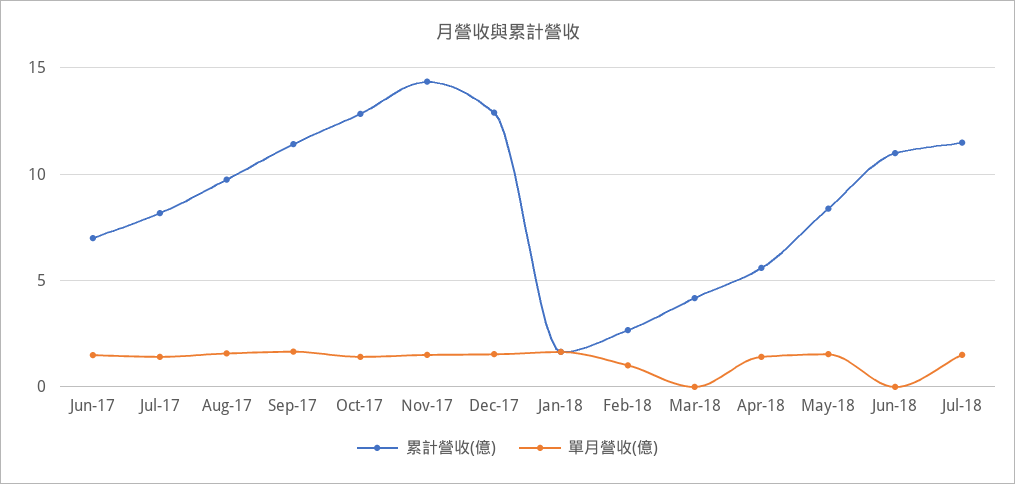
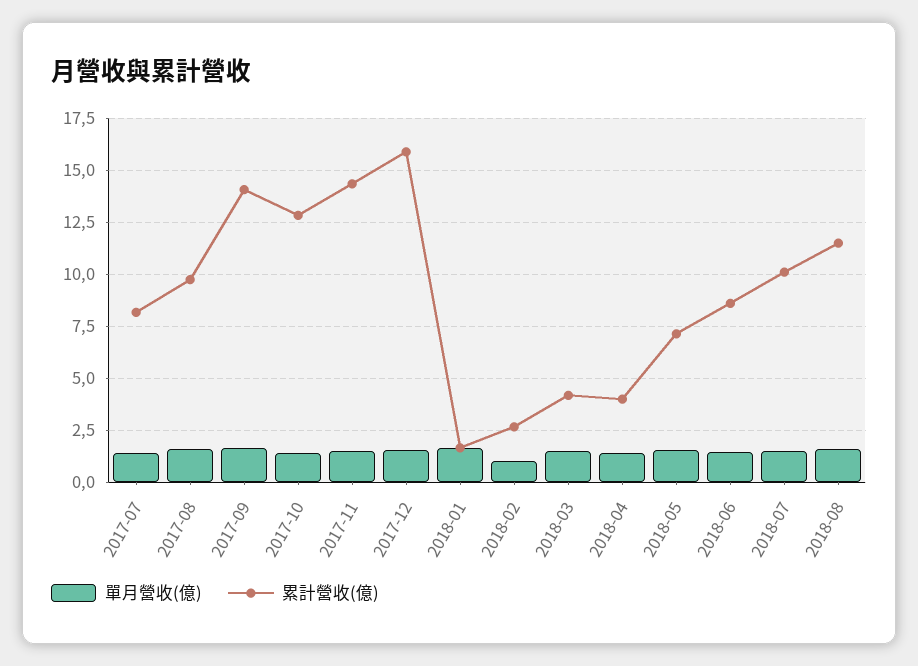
累計營收(億), Jun-17: 7 -> none
單月營收(億), Jun-17: 1.5 -> none
累計營收(億), Sep-17: 11.5 -> 14
累計營收(億), Dec-17: 13 -> 16
單月營收(億), Mar-18: 0 -> 1.5
累計營收(億), Apr-18: 5.5 -> 4
累計營收(億), May-18: 8.5 -> 7
累計營收(億), Jun-18: 11 -> 8.5
單月營收(億), Jun-18: 0 -> 1.5
累計營收(億), Jul-18: 11.5 -> 10
單月營收(億), 2018-08: none -> 1.5
累計營收(億), 2018-08: none -> 11.5

